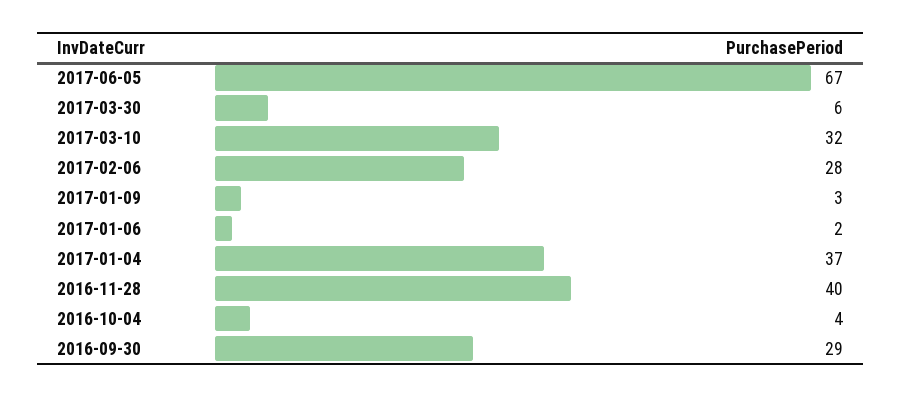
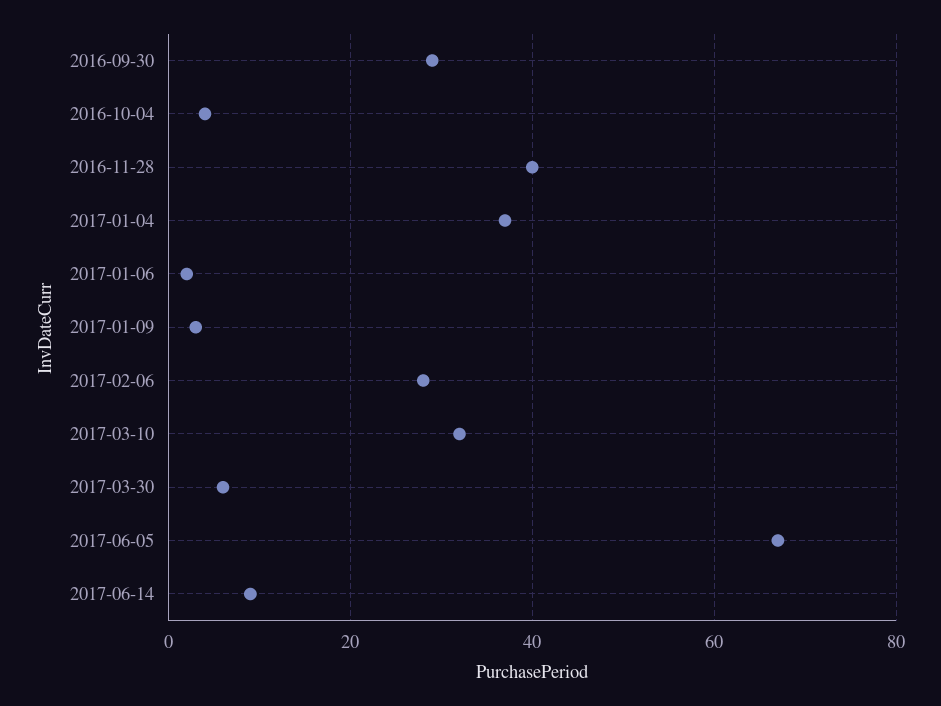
2017-06-14: none -> 10

